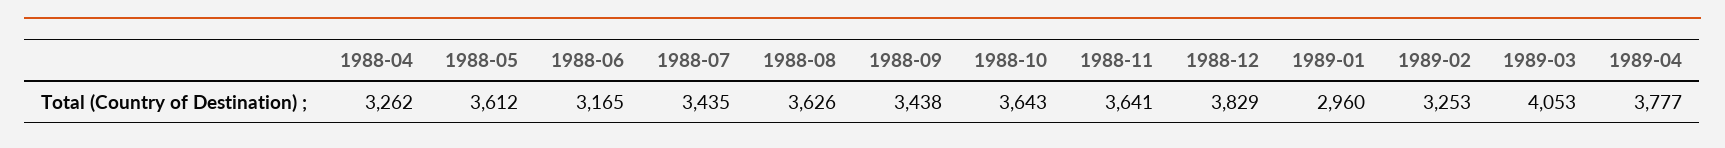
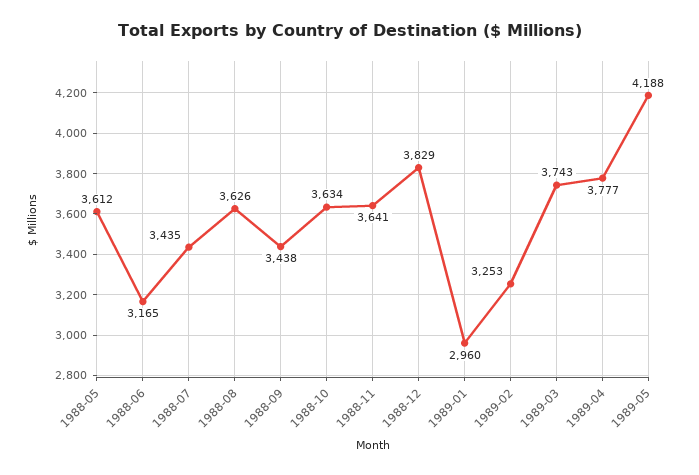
1988-04: 3262 -> none
1988-10: 3643 -> 3634
1989-03: 4053 -> 3743
1989-05: none -> 4188

